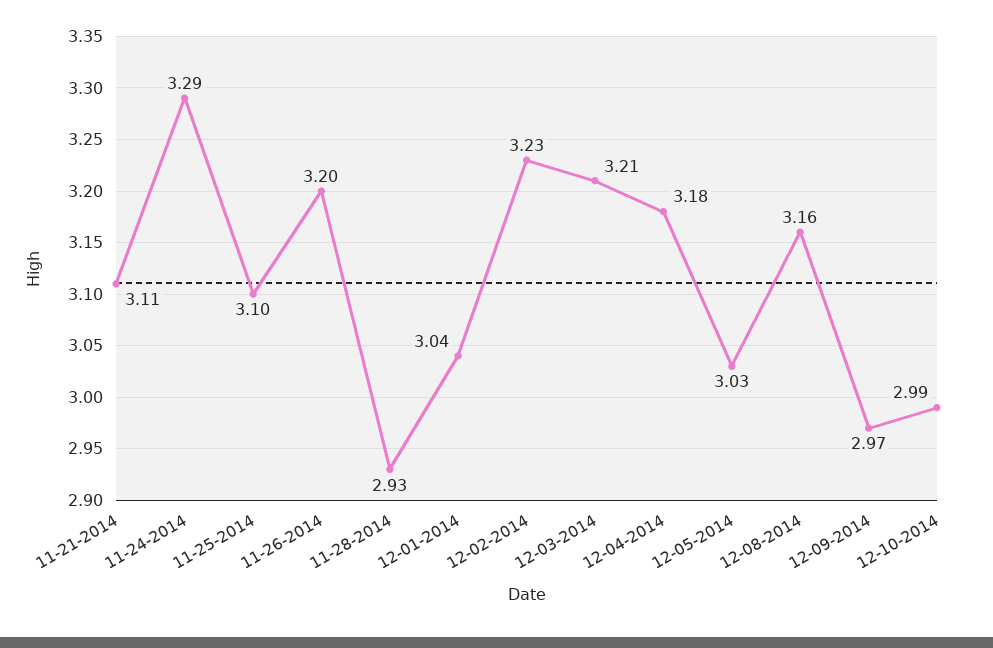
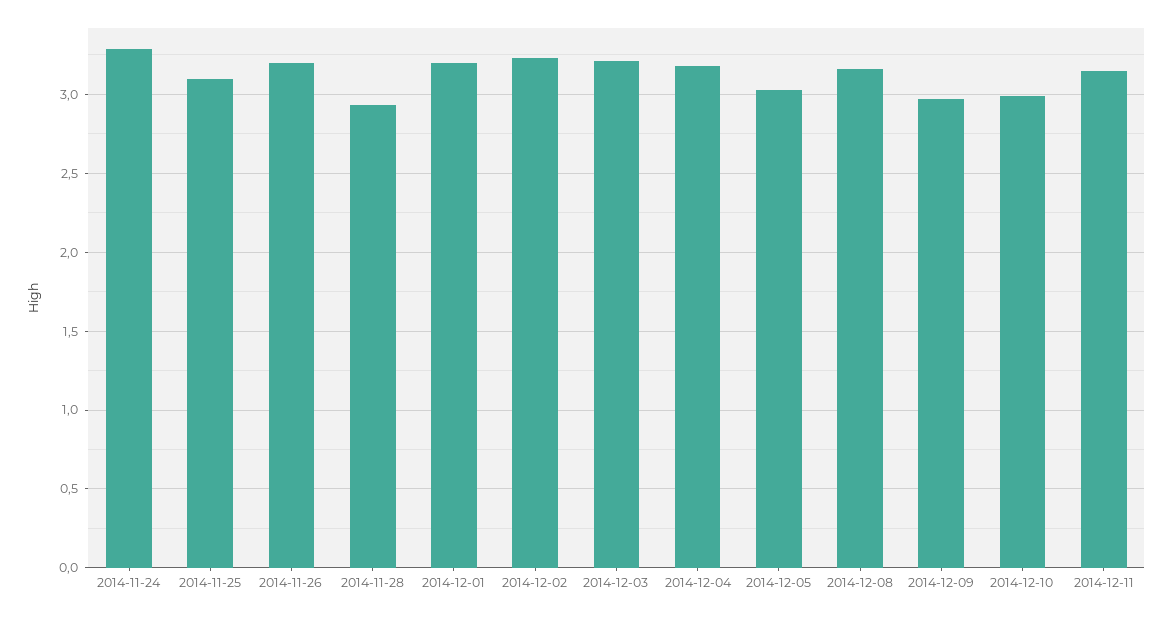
11-21-2014: 3.11 -> none
12-01-2014: 3.04 -> 3.2
2014-12-11: none -> 3.15

